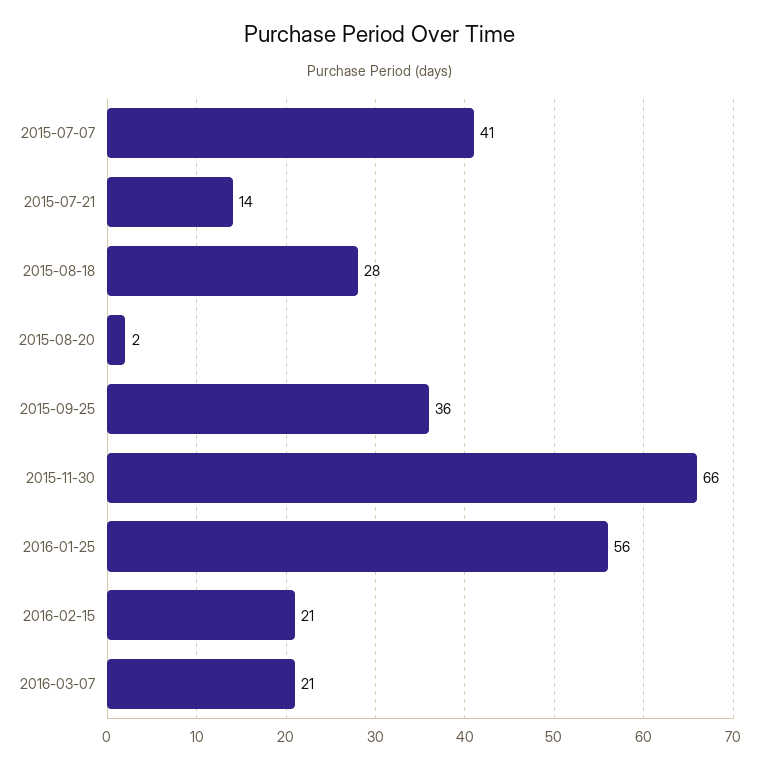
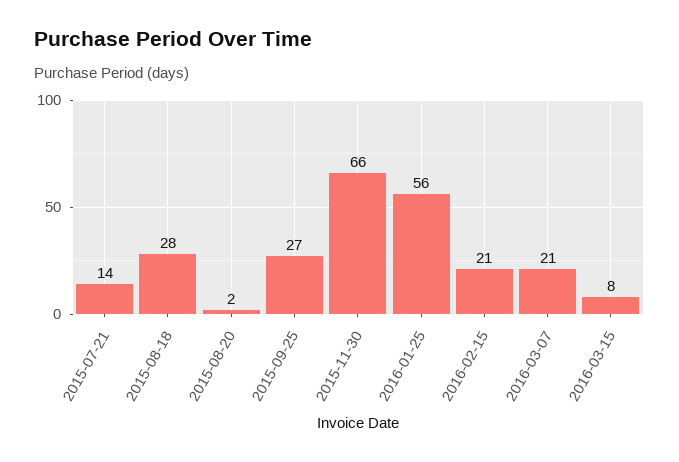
2015-07-07: 41 -> none
2015-09-25: 36 -> 27
2016-03-15: none -> 8

